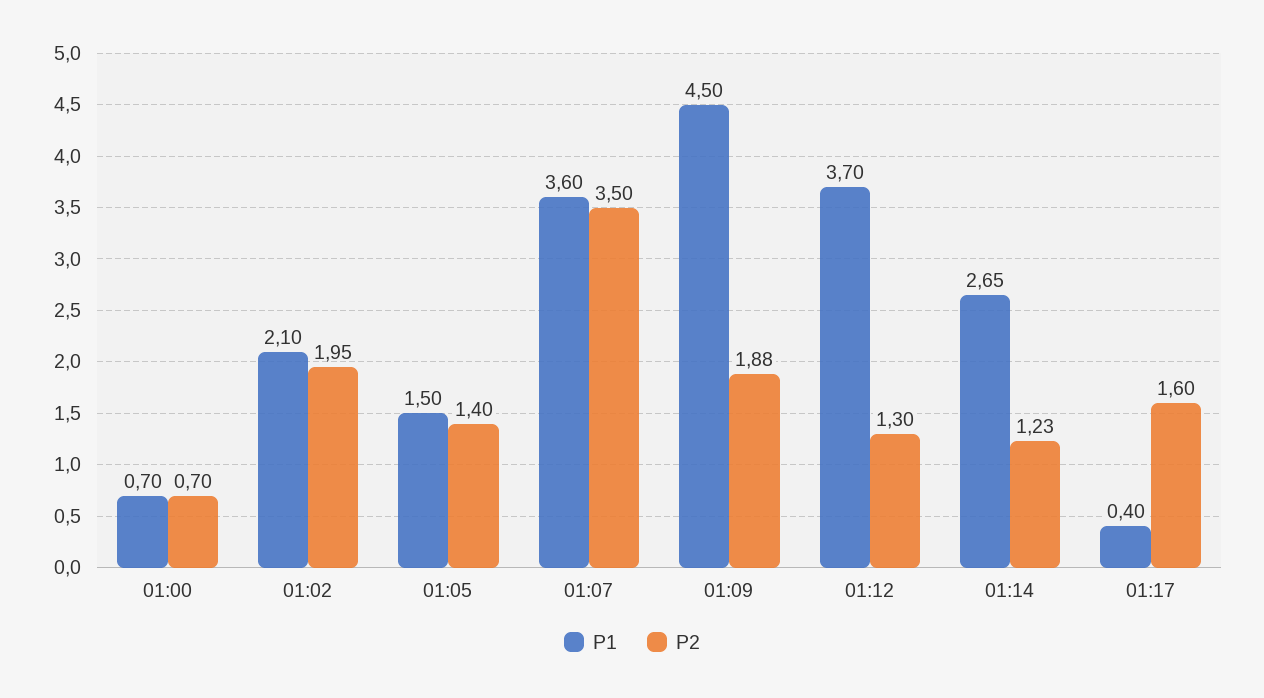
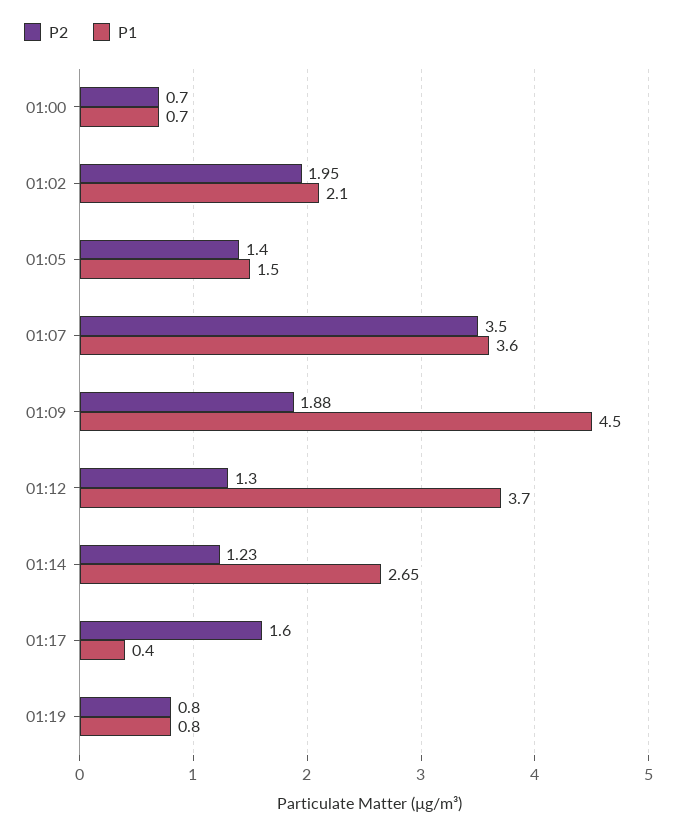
P2, 01:19: none -> 0.8
P1, 01:19: none -> 0.8

